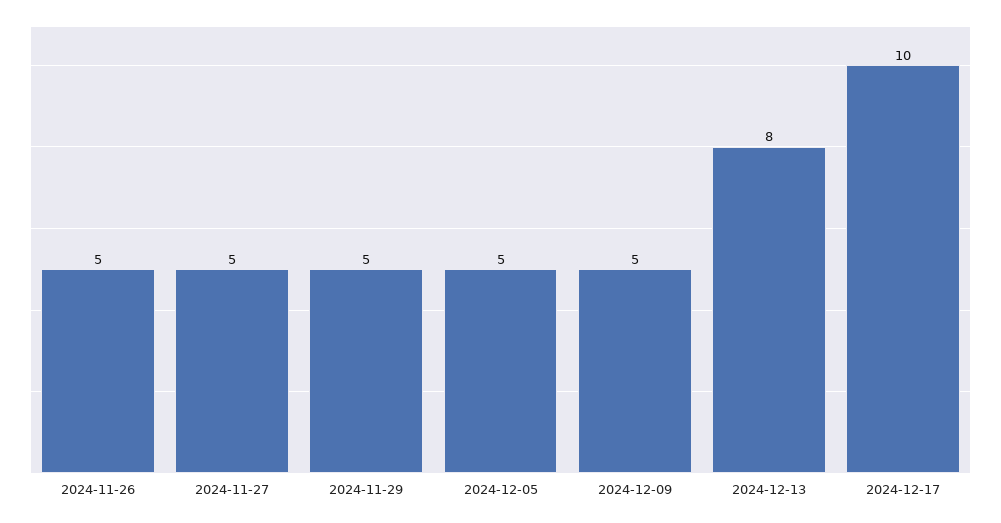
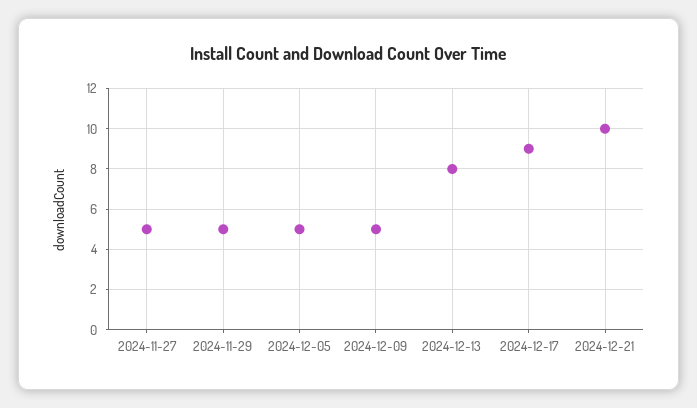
2024-11-26: 5 -> none
2024-12-17: 10 -> 9
2024-12-21: none -> 10

